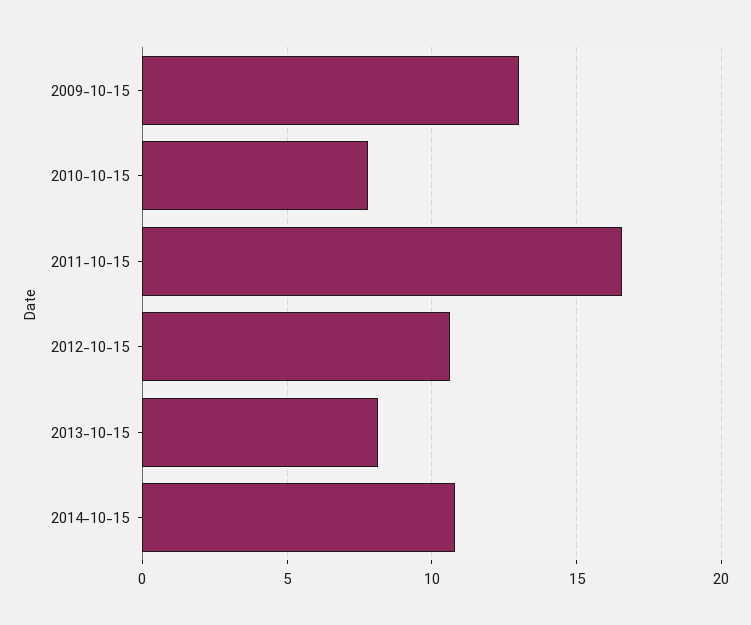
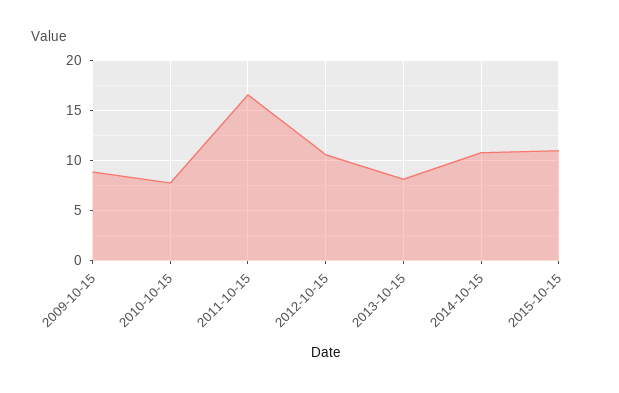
2009-10-15: 13 -> 9
2015-10-15: none -> 11

